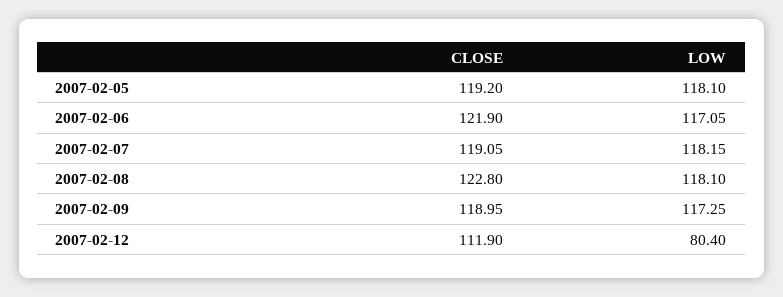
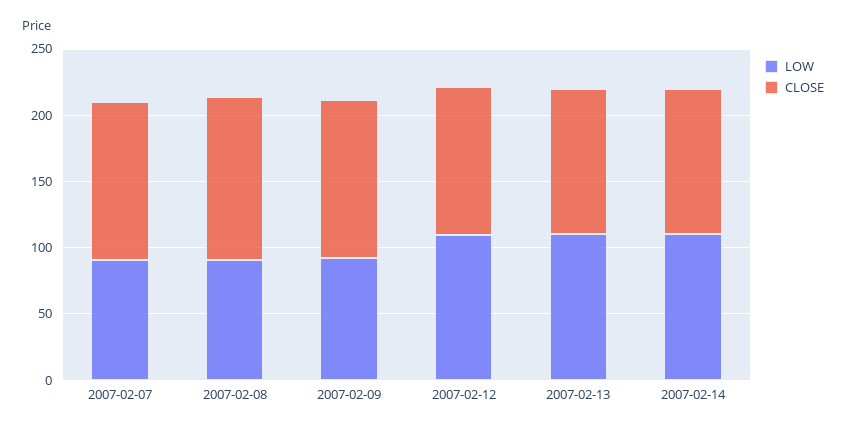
CLOSE, 2007-02-05: 119.2 -> none
LOW, 2007-02-05: 118.1 -> none
CLOSE, 2007-02-06: 121.9 -> none
LOW, 2007-02-06: 117.05 -> none
LOW, 2007-02-07: 118.15 -> 90
LOW, 2007-02-08: 118.1 -> 90
LOW, 2007-02-09: 117.25 -> 90
LOW, 2007-02-12: 80.4 -> 110
LOW, 2007-02-13: none -> 110
CLOSE, 2007-02-13: none -> 110
LOW, 2007-02-14: none -> 110
CLOSE, 2007-02-14: none -> 110

